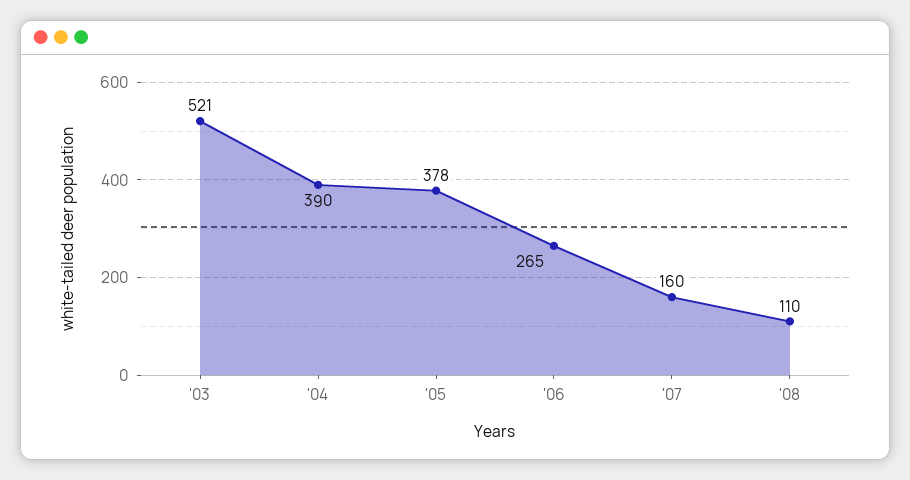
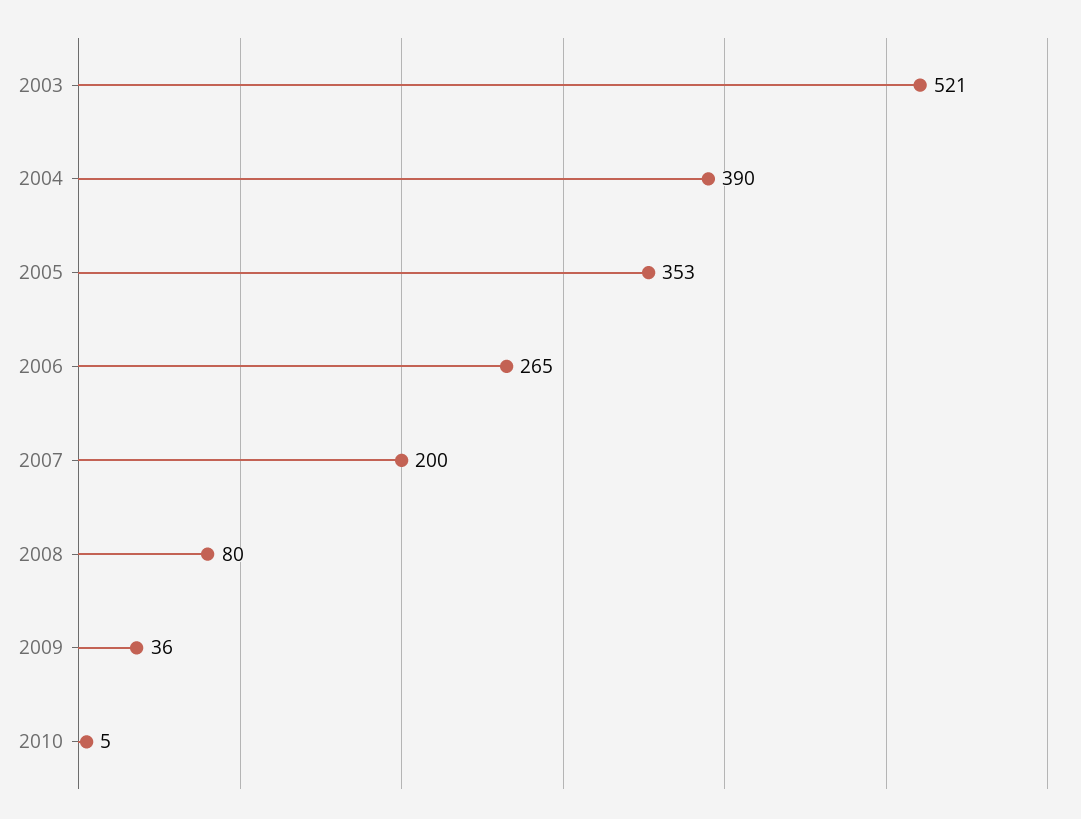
'05: 378 -> 353
'07: 160 -> 200
'08: 110 -> 80
2009: none -> 36
2010: none -> 5

